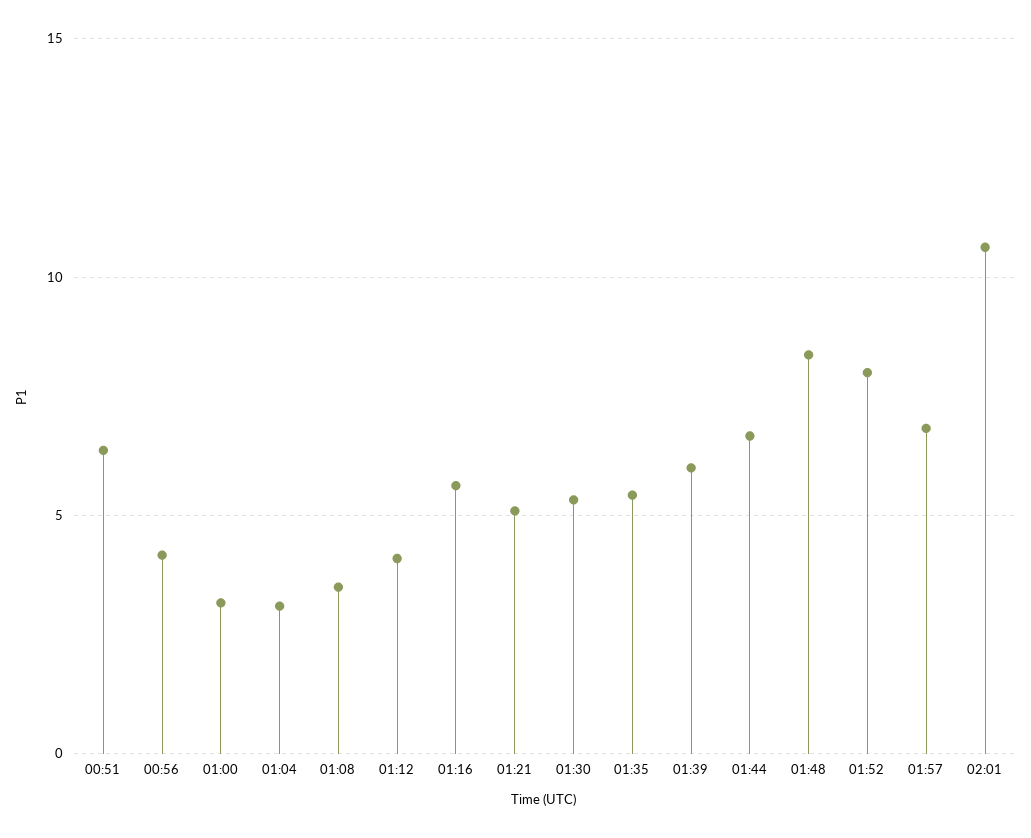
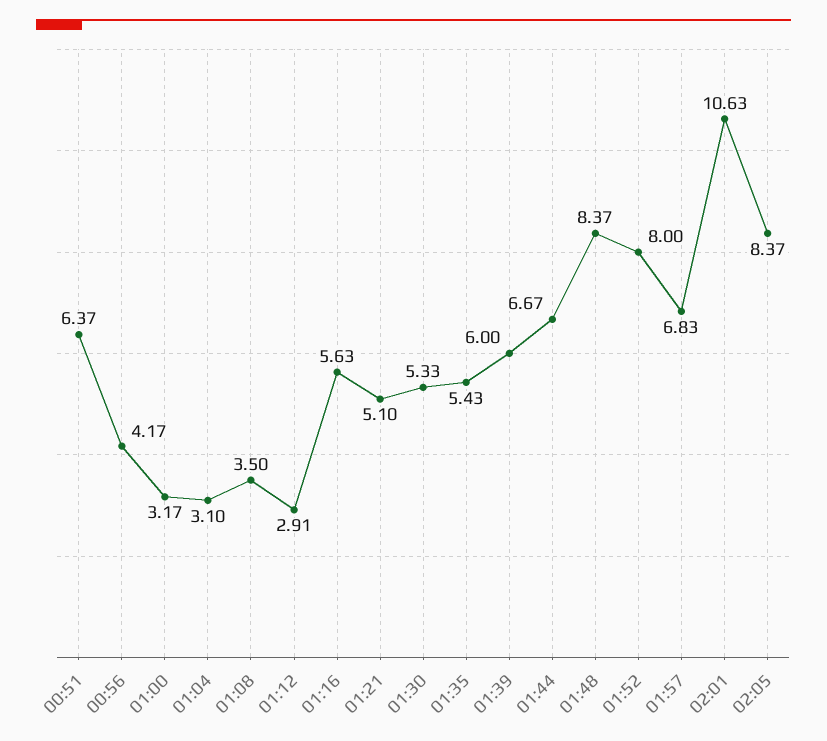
01:12: 4 -> 2.91
02:05: none -> 8.37

